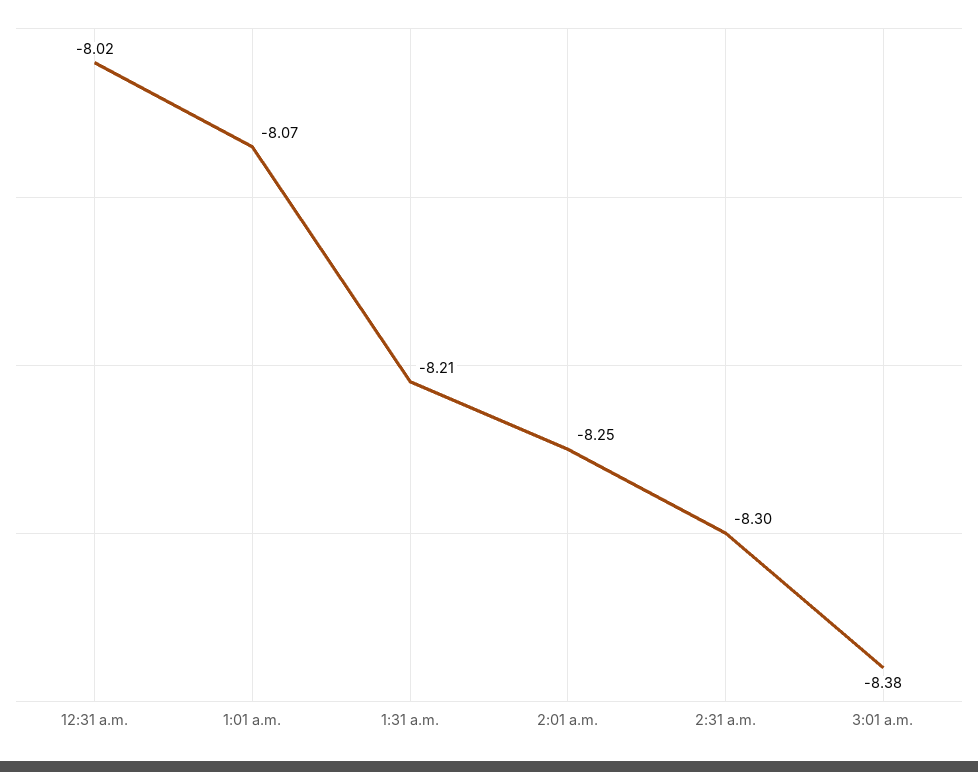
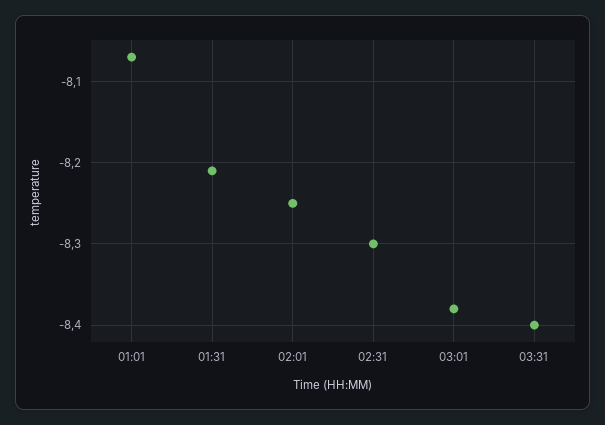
12:31 a.m.: -8.02 -> none
03:31: none -> -8.4

